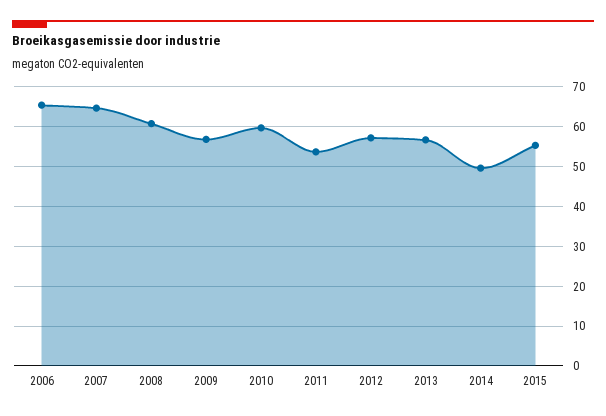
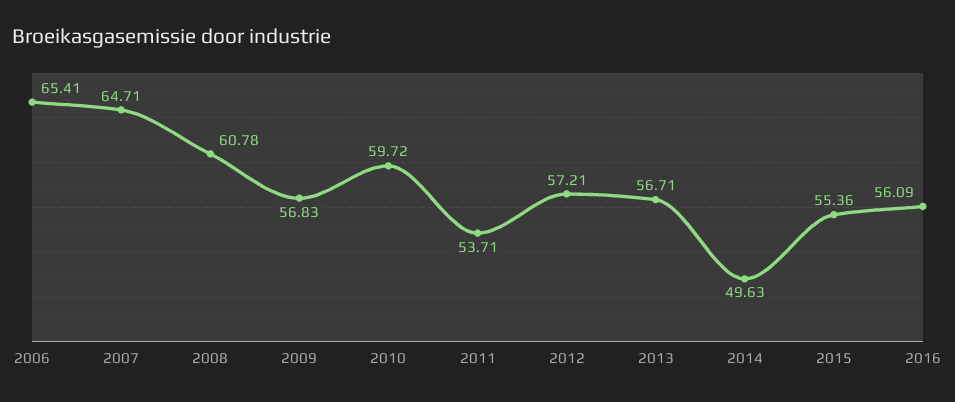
2016: none -> 56.09

